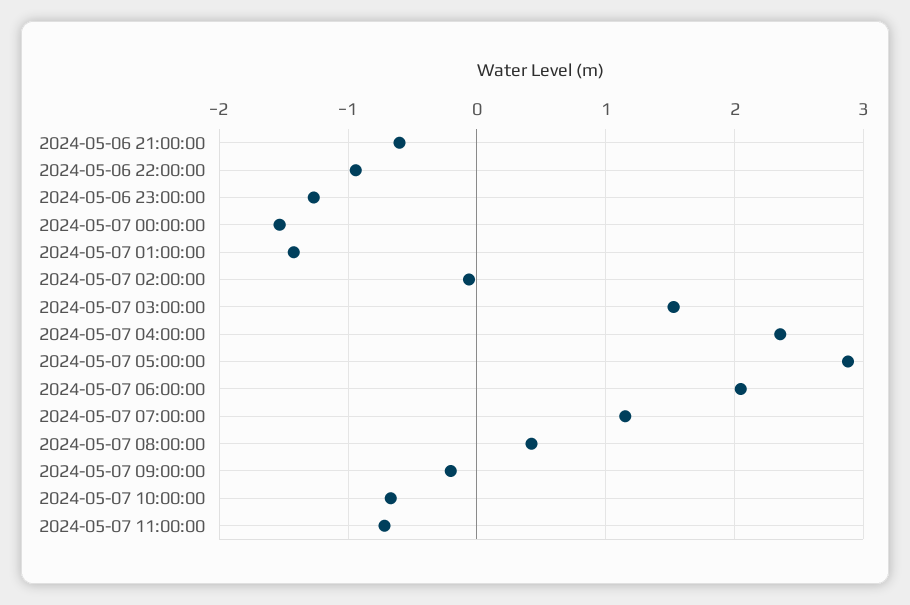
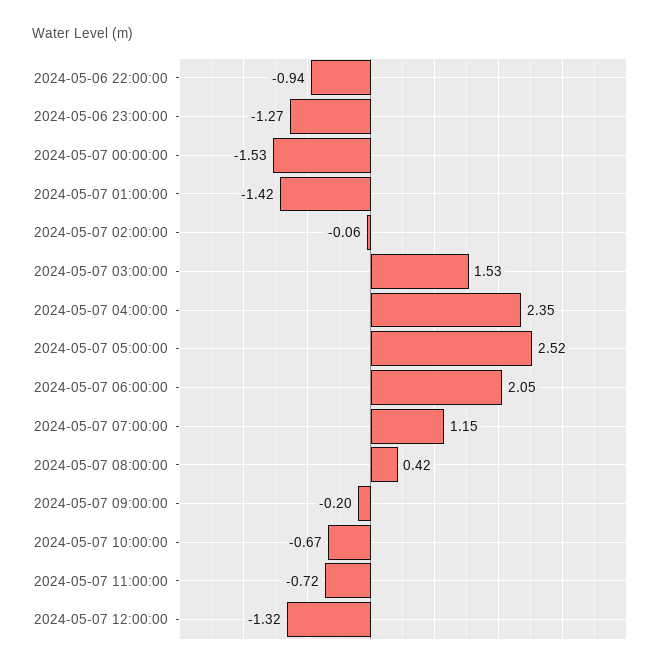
2024-05-06 21:00:00: -0.6 -> none
2024-05-07 05:00:00: 2.9 -> 2.52
2024-05-07 12:00:00: none -> -1.32

